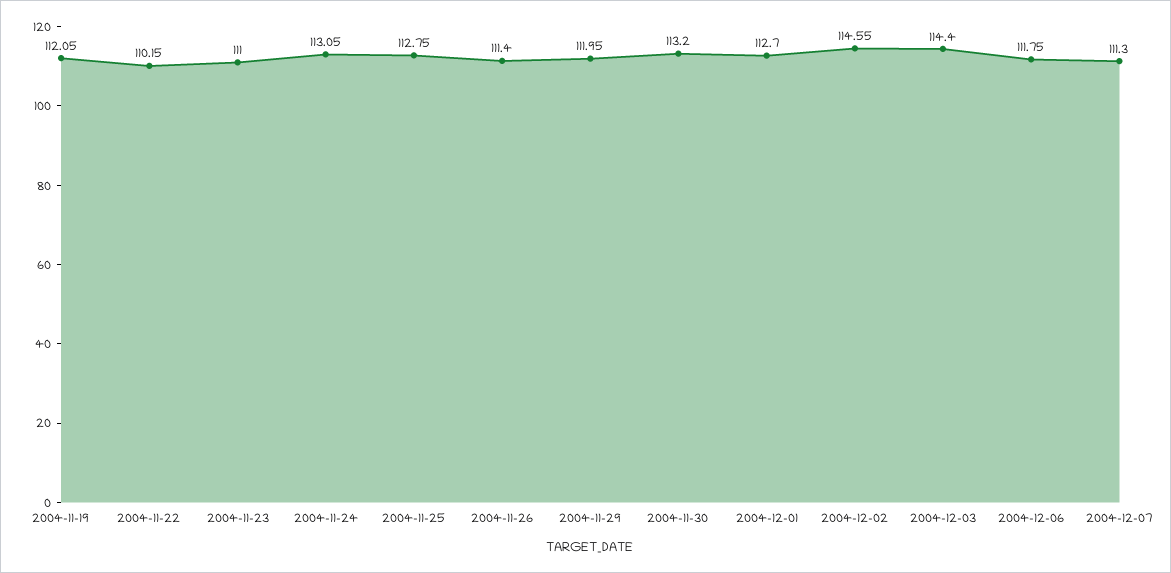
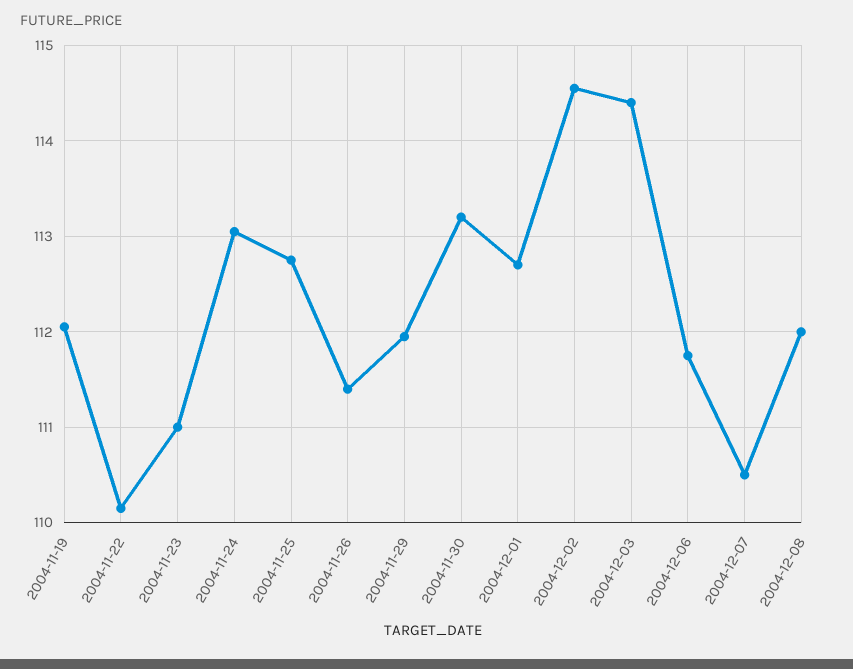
2004-12-07: 111.3 -> 110.5
2004-12-08: none -> 112

